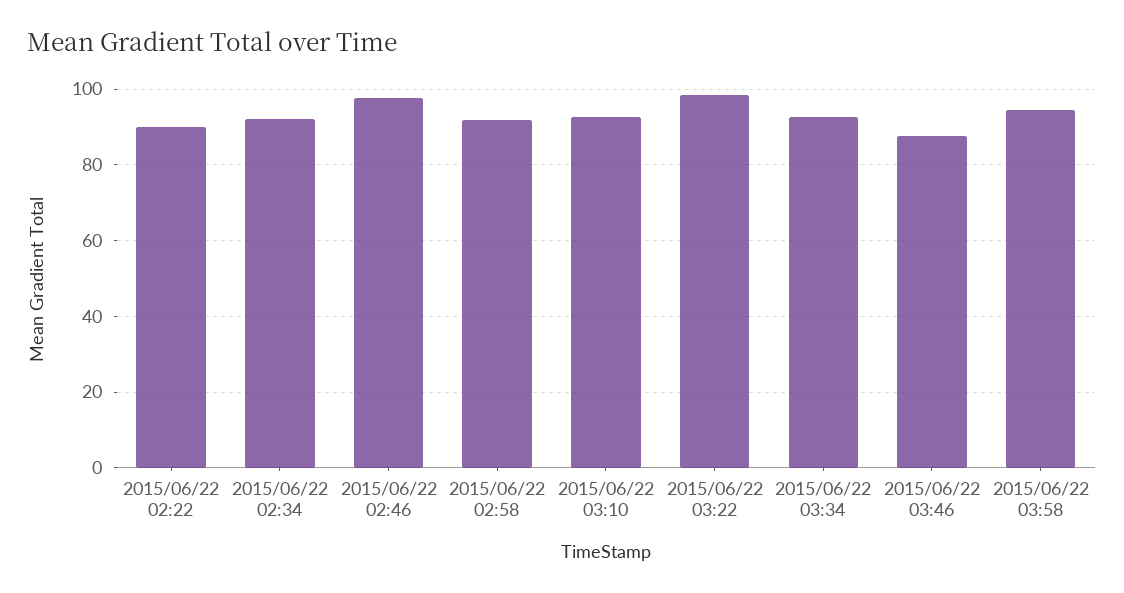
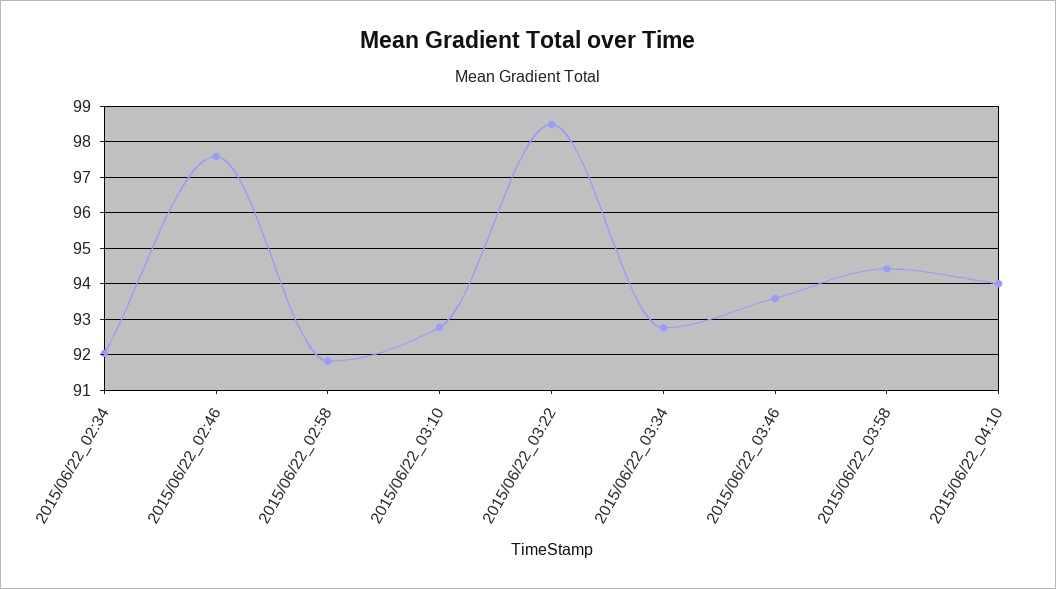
2015/06/22 02:22: 90 -> none
2015/06/22 03:46: 88 -> 93.6
2015/06/22_04:10: none -> 94

